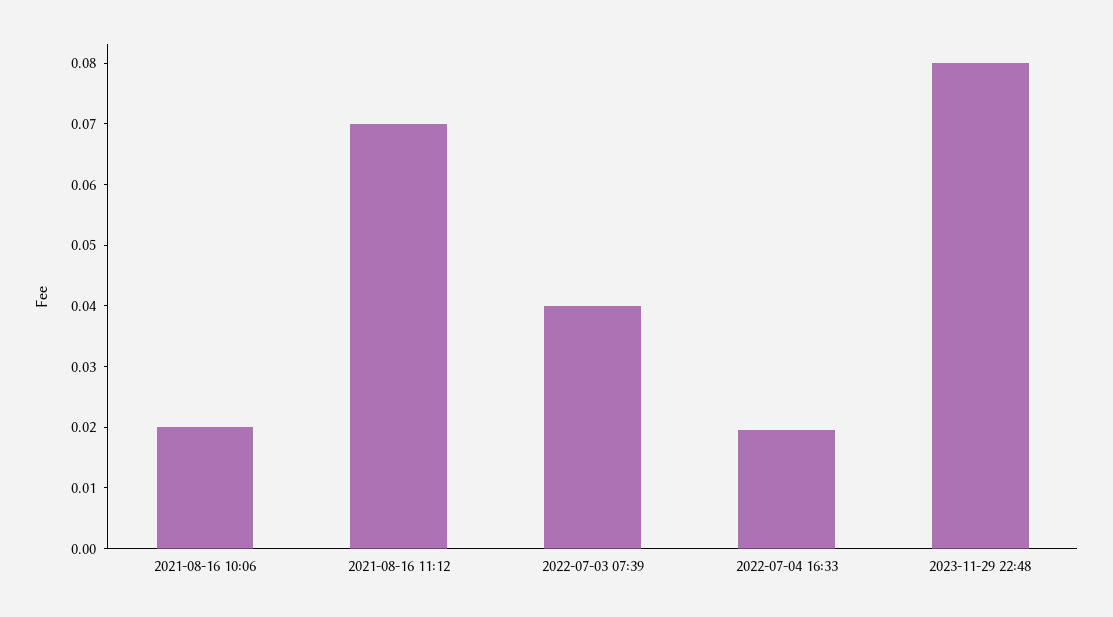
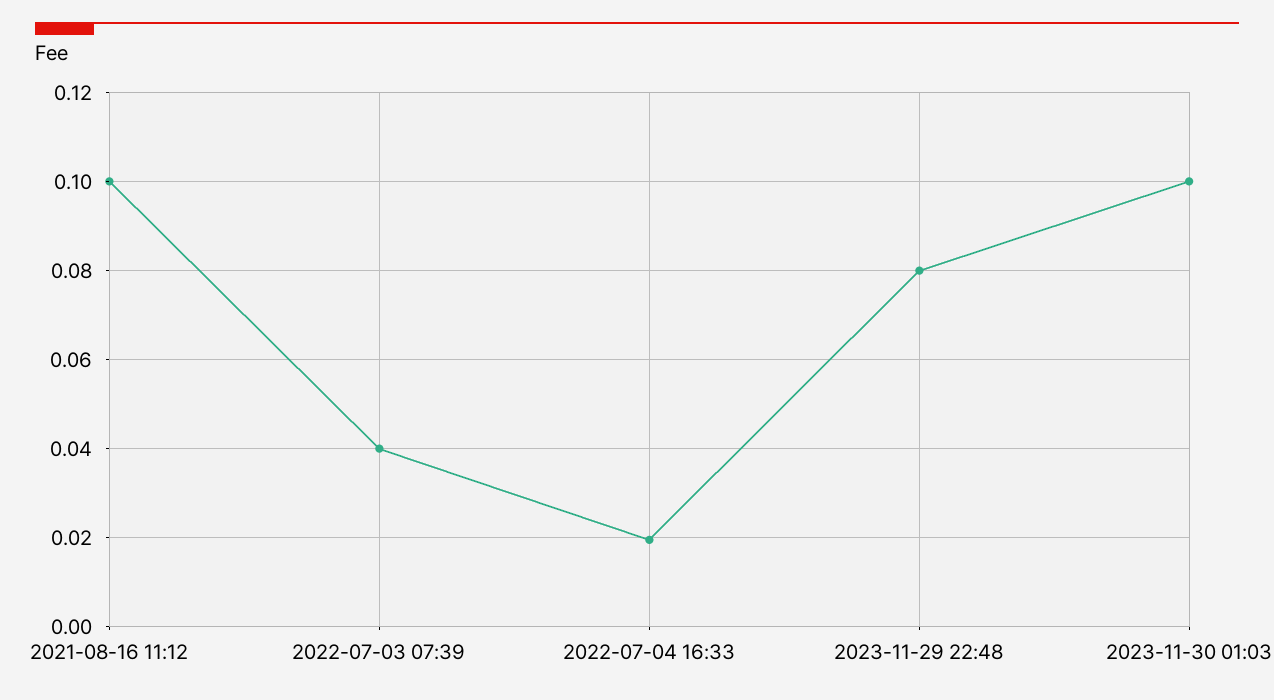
2021-08-16 10:06: 0.02 -> none
2021-08-16 11:12: 0.07 -> 0.1
2023-11-30 01:03: none -> 0.1

